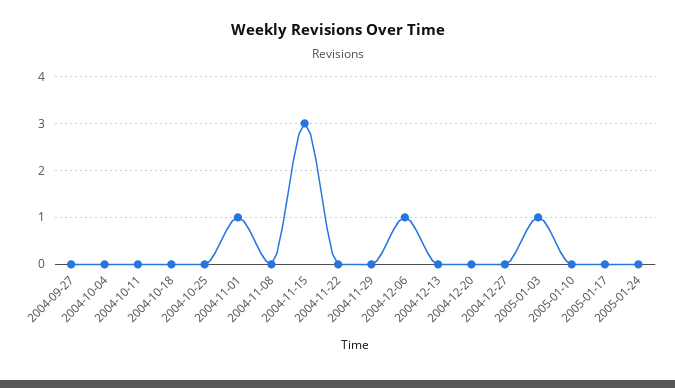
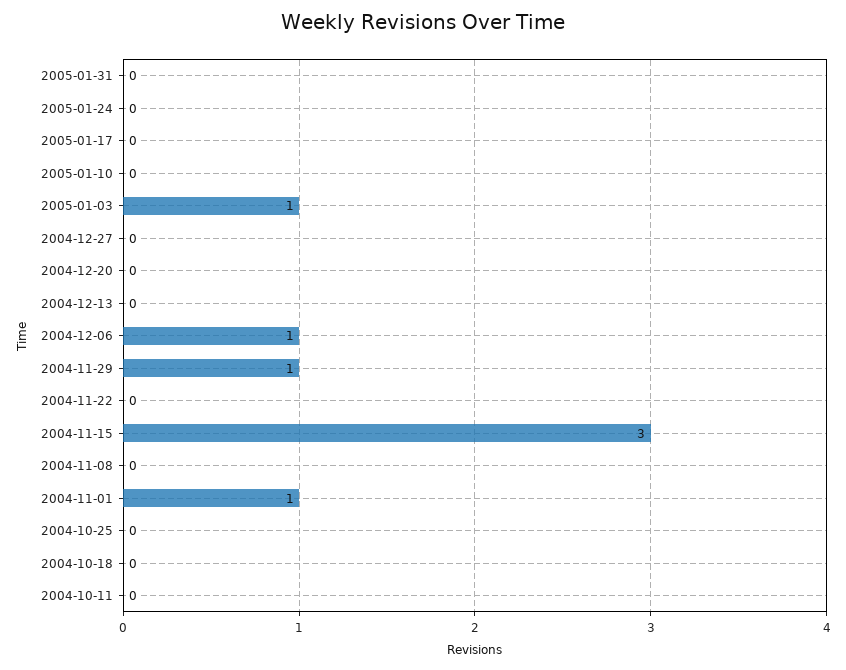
2004-09-27: 0 -> none
2004-10-04: 0 -> none
2004-11-29: 0 -> 1
2005-01-31: none -> 0

